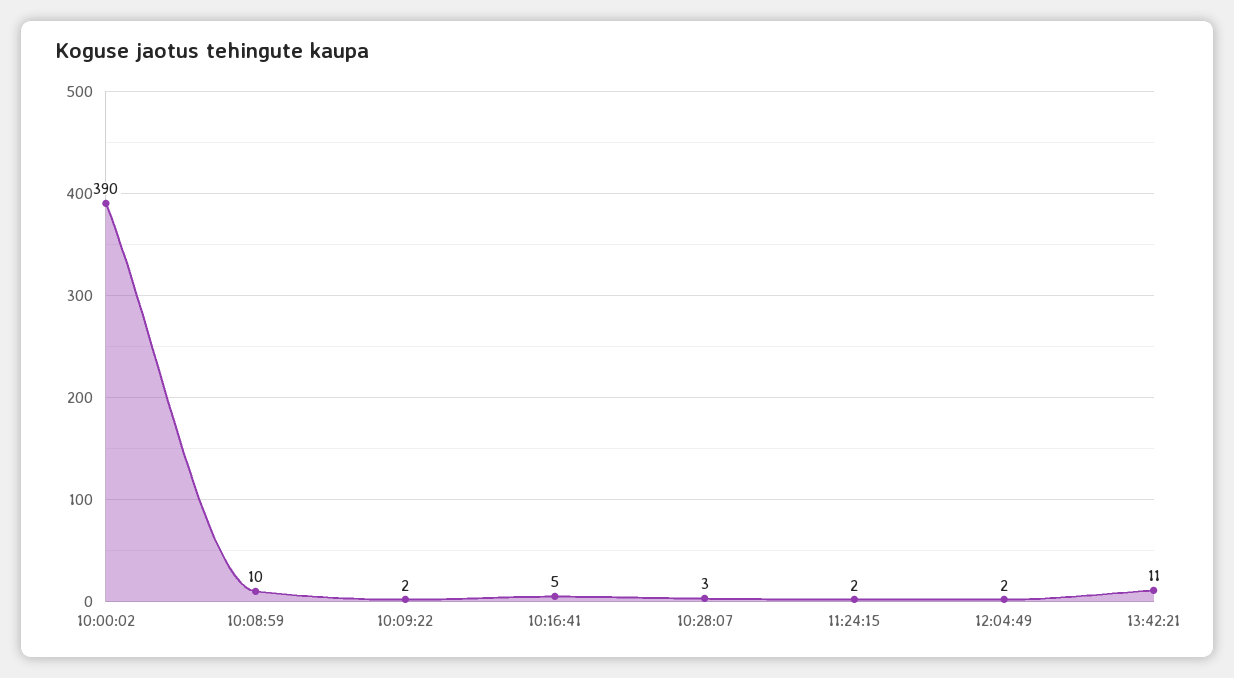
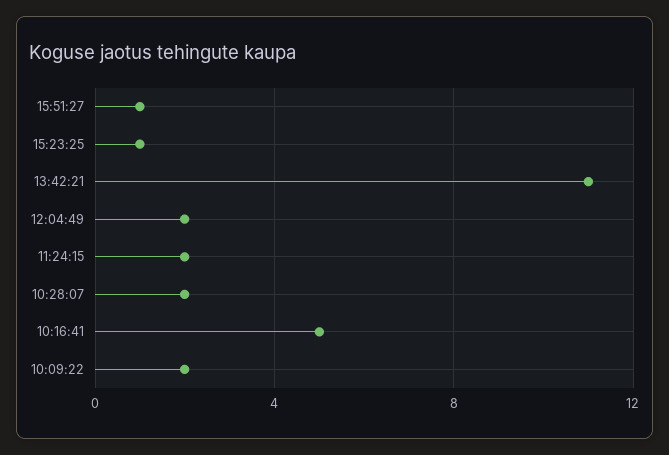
10:00:02: 390 -> none
10:08:59: 10 -> none
10:28:07: 3 -> 2
15:51:27: none -> 1
15:23:25: none -> 1

